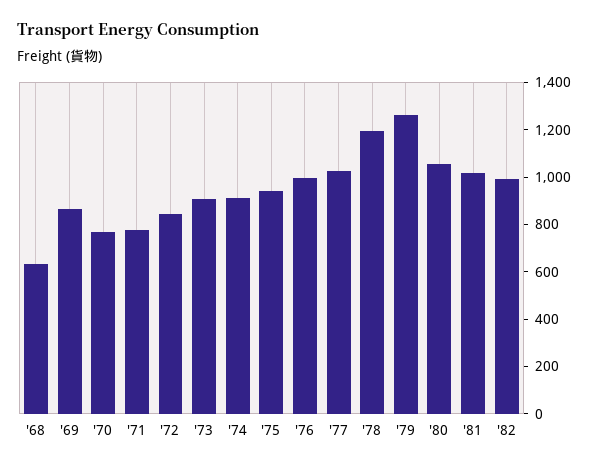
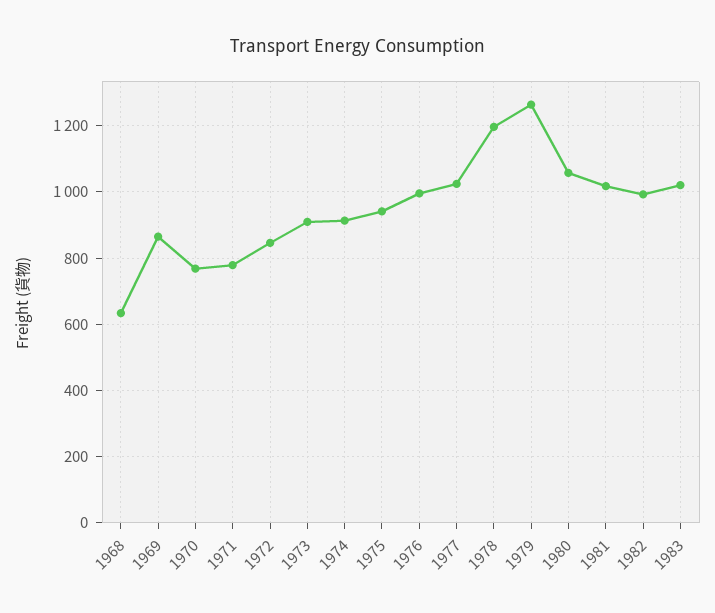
1983: none -> 1020

